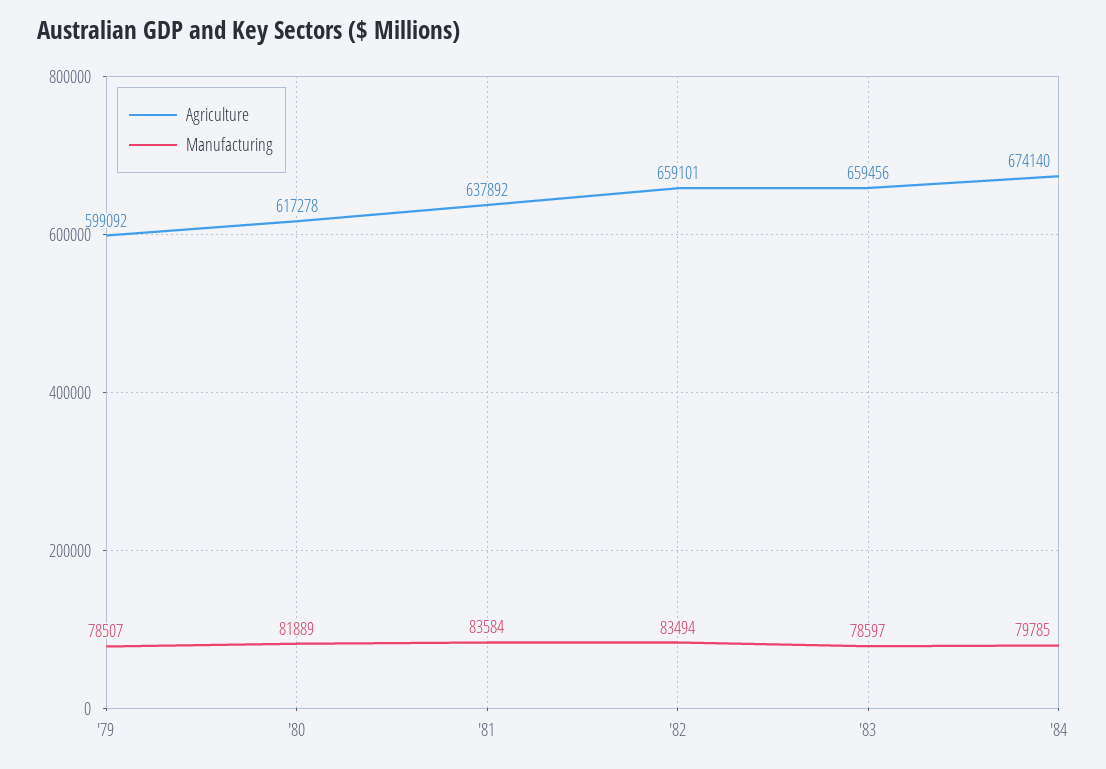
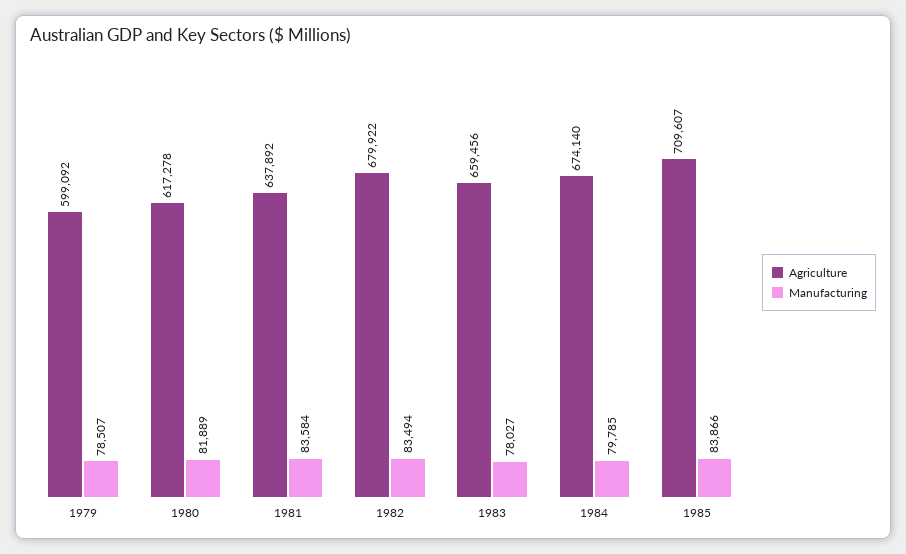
Agriculture, '82: 659101 -> 679922
Manufacturing, '83: 78597 -> 78027
Agriculture, 1985: none -> 709607
Manufacturing, 1985: none -> 83866

